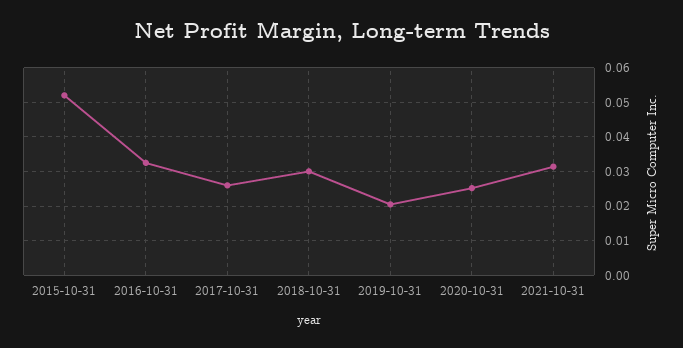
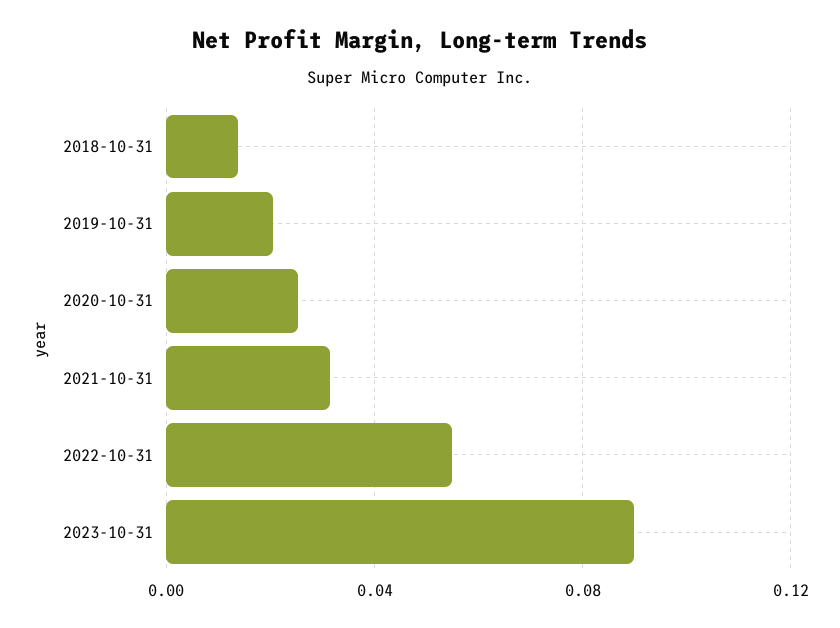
2015-10-31: 0.052 -> none
2016-10-31: 0.032 -> none
2017-10-31: 0.026 -> none
2018-10-31: 0.03 -> 0.015
2022-10-31: none -> 0.055
2023-10-31: none -> 0.09

